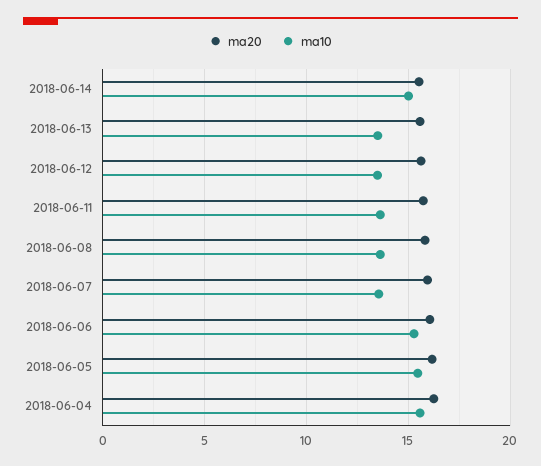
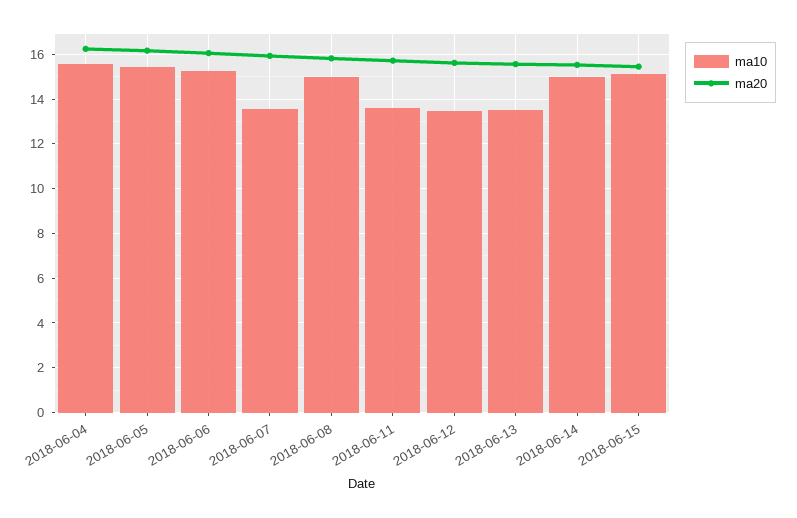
ma10, 2018-06-08: 13.5 -> 15
ma10, 2018-06-15: none -> 15
ma20, 2018-06-15: none -> 15.5

